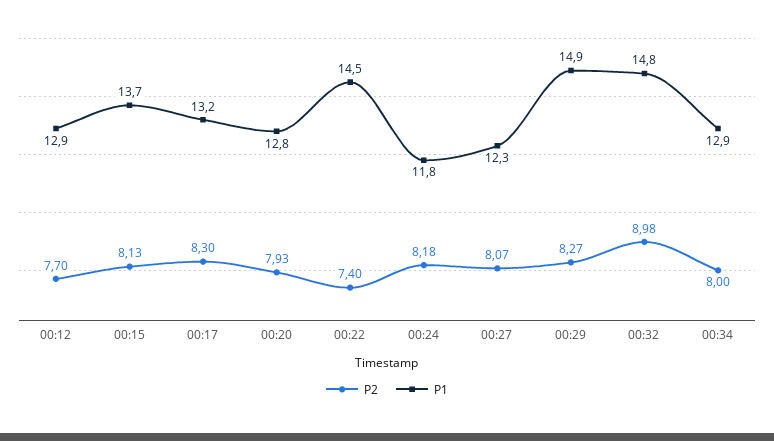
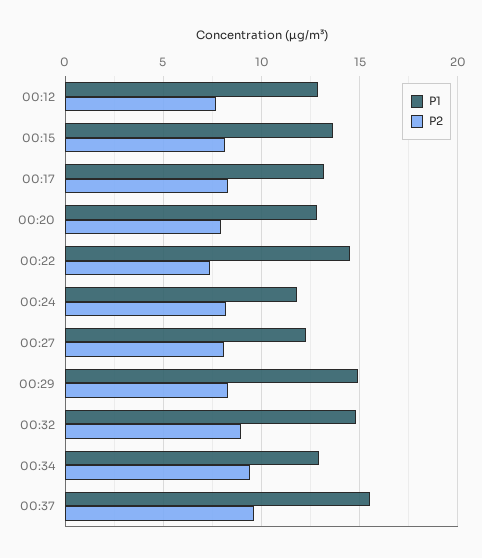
P2, 00:34: 8 -> 9.5
P1, 00:37: none -> 15.5
P2, 00:37: none -> 9.5

